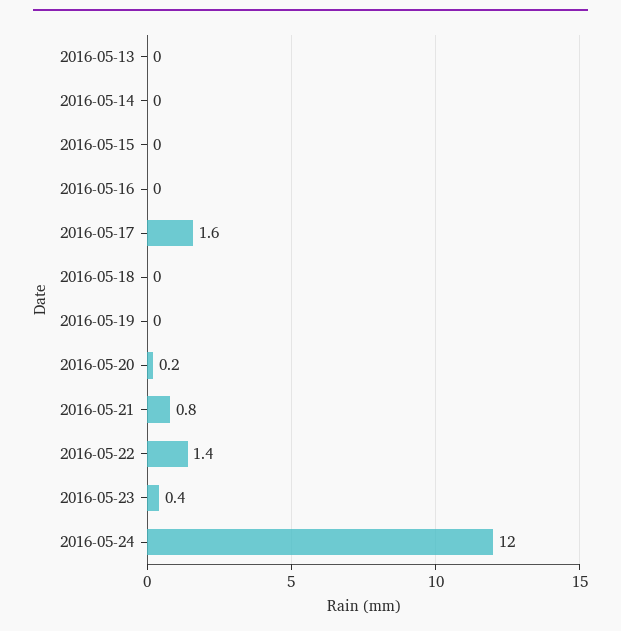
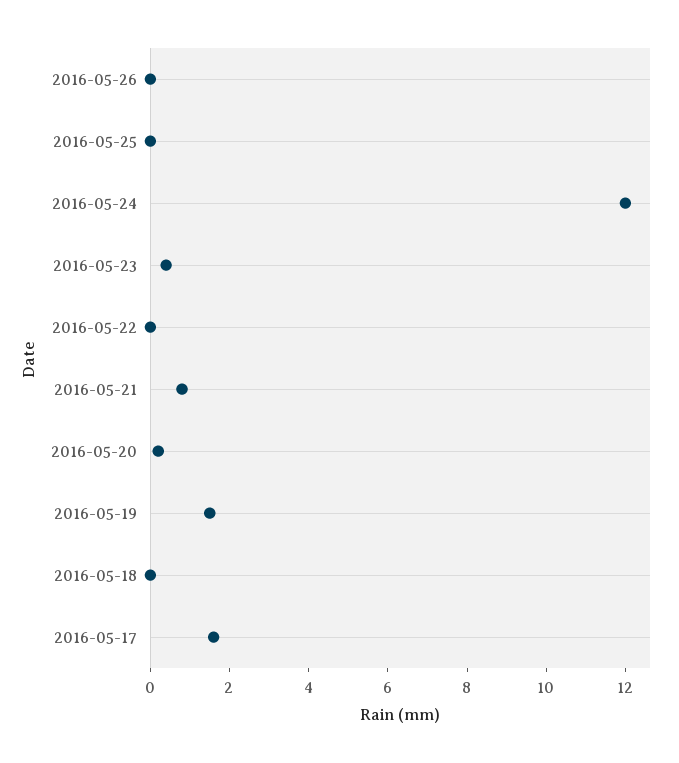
2016-05-13: 0 -> none
2016-05-14: 0 -> none
2016-05-15: 0 -> none
2016-05-16: 0 -> none
2016-05-19: 0 -> 1.5
2016-05-22: 1.4 -> 0
2016-05-26: none -> 0
2016-05-25: none -> 0

